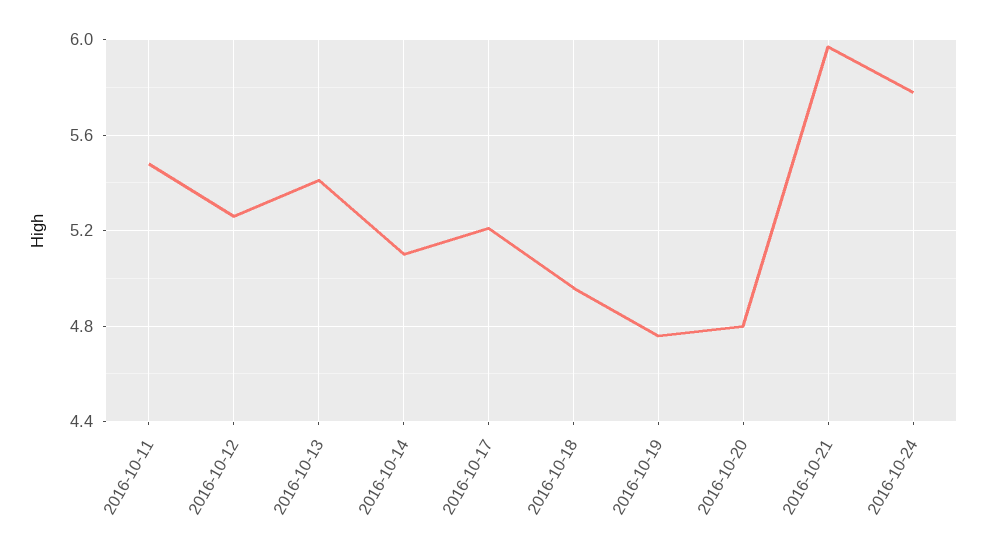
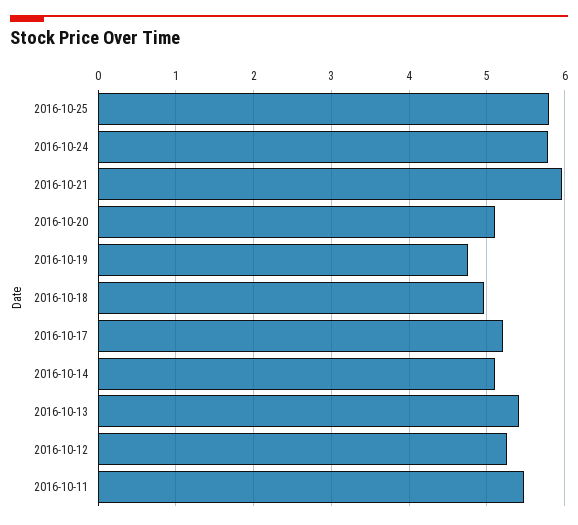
2016-10-20: 4.8 -> 5.1
2016-10-25: none -> 5.8

